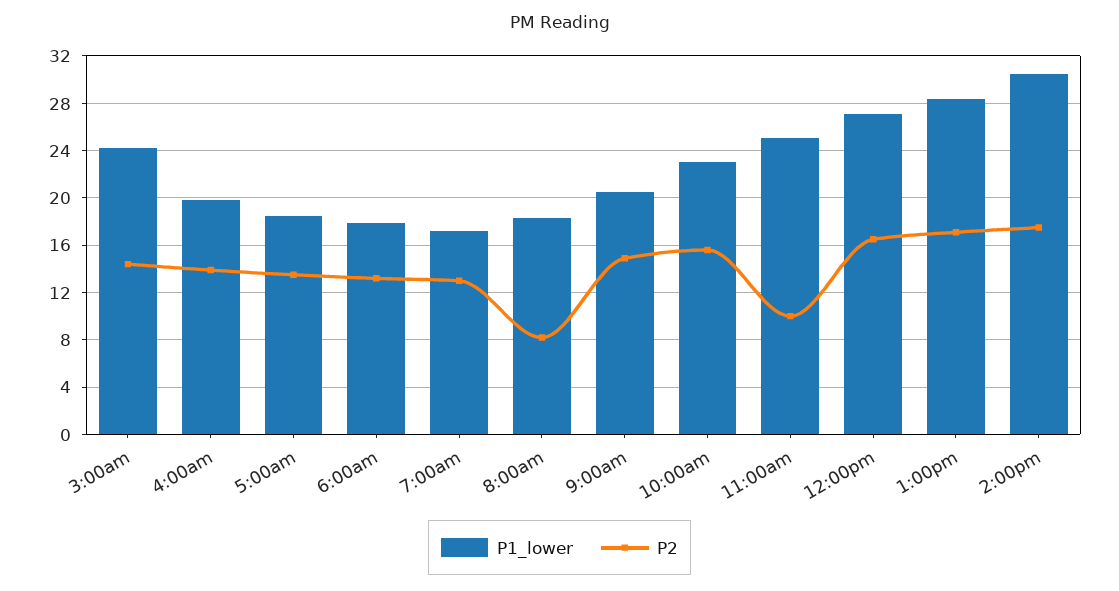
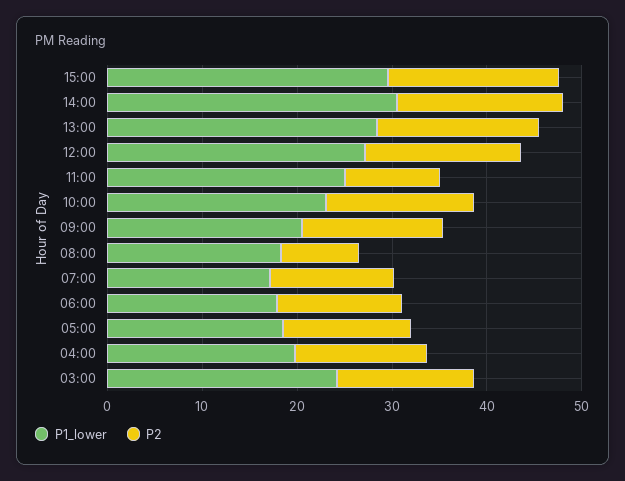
P1_lower, 15:00: none -> 30
P2, 15:00: none -> 18

